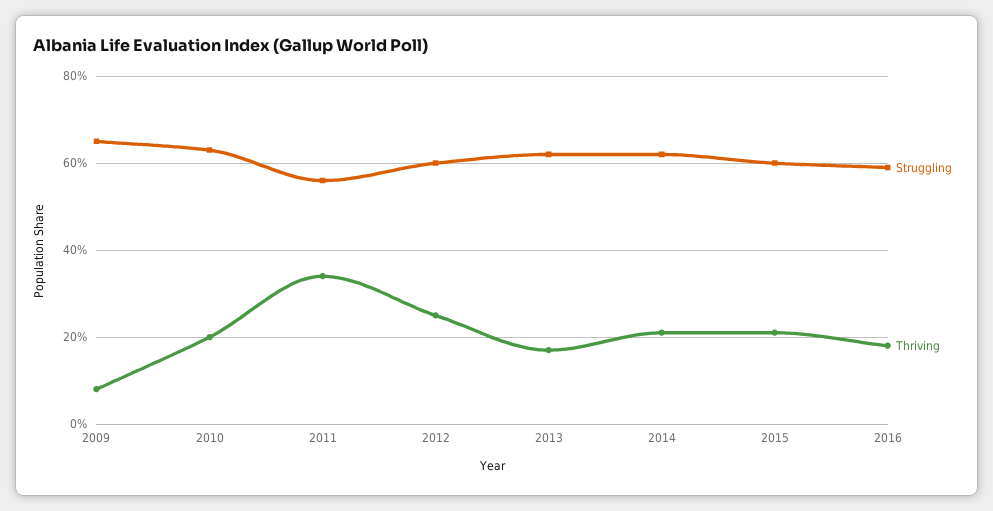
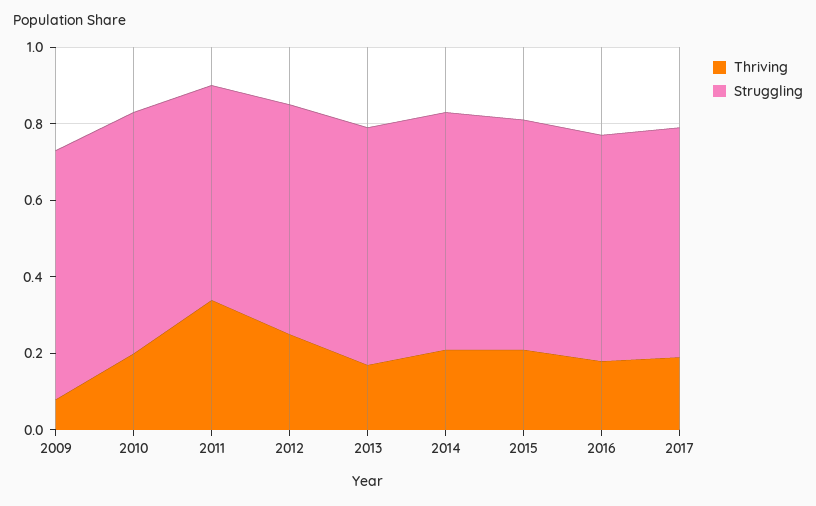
Thriving, 2017: none -> 0.2
Struggling, 2017: none -> 0.6

